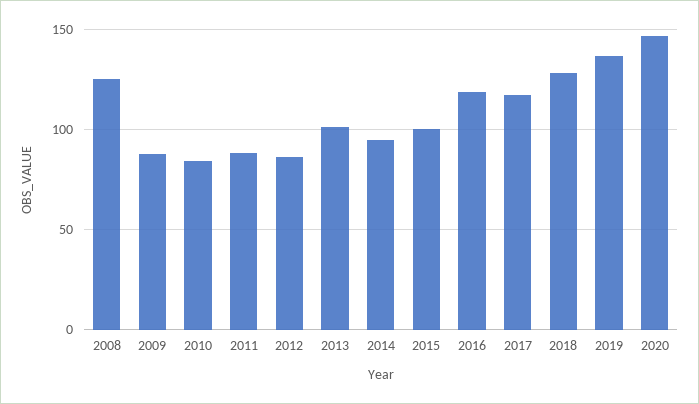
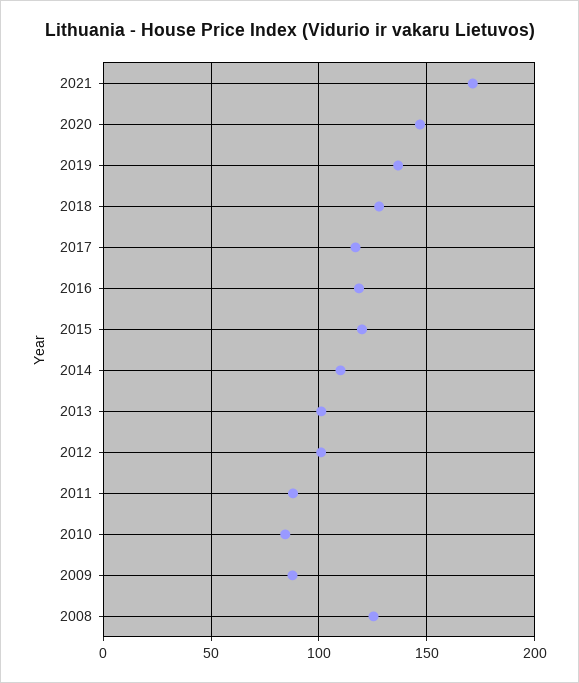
2012: 85 -> 100
2014: 95 -> 110
2015: 100 -> 120
2021: none -> 170

